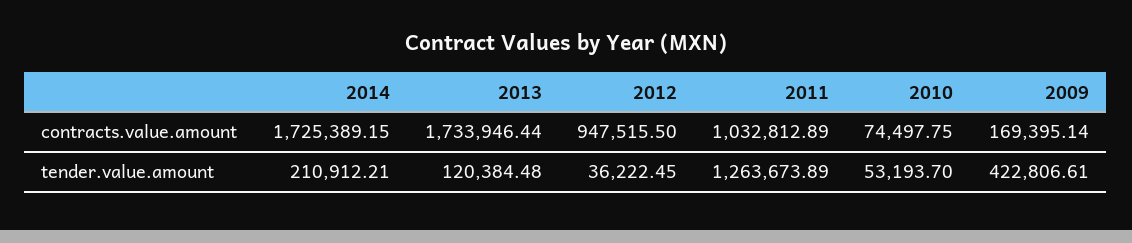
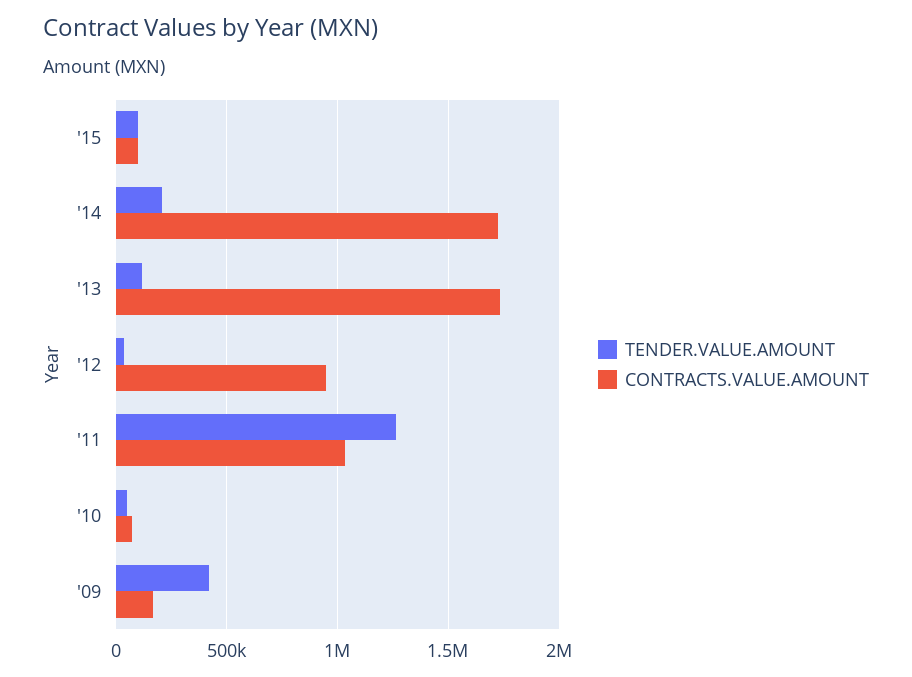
tender.value.amount, '15: none -> 100000
contracts.value.amount, '15: none -> 100000

